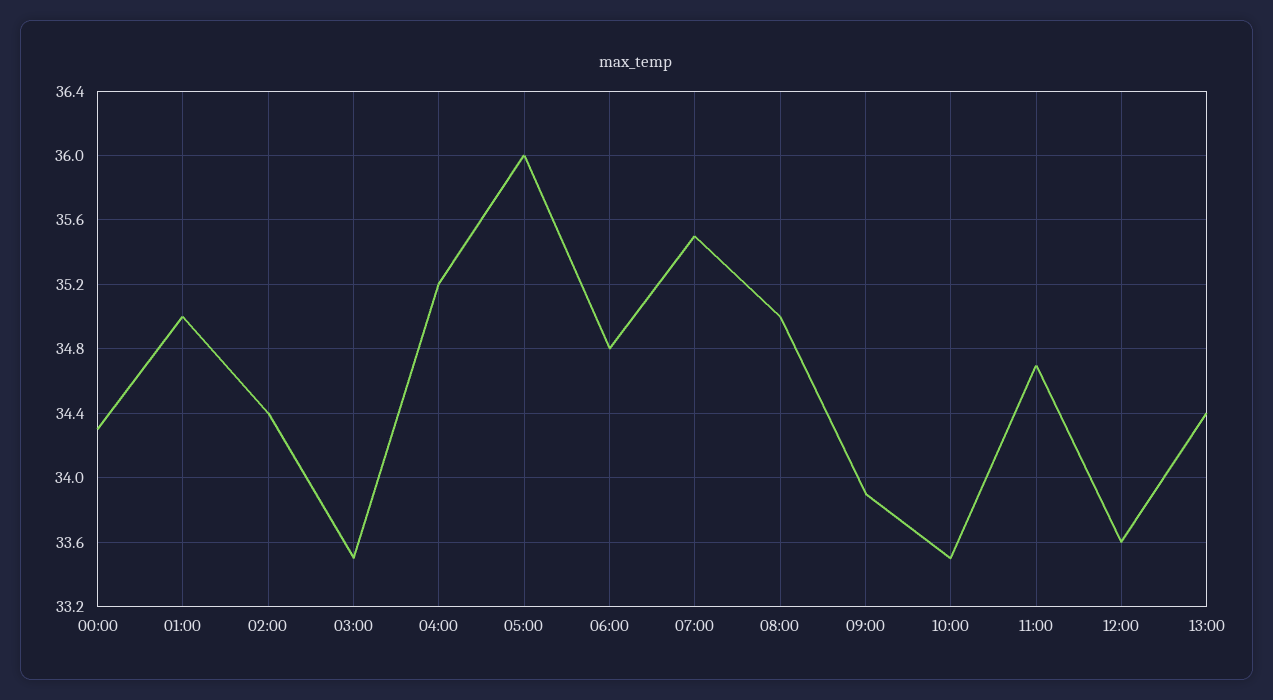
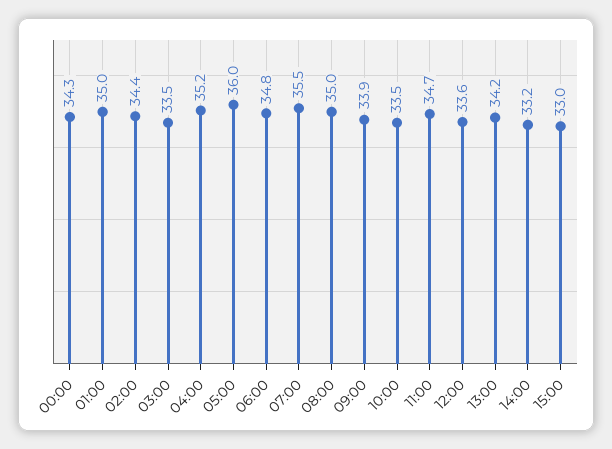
13:00: 34.4 -> 34.2
14:00: none -> 33.2
15:00: none -> 33

